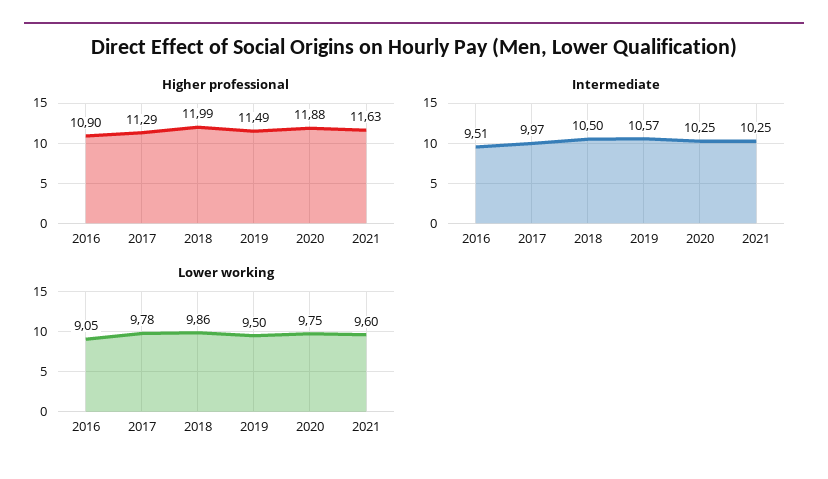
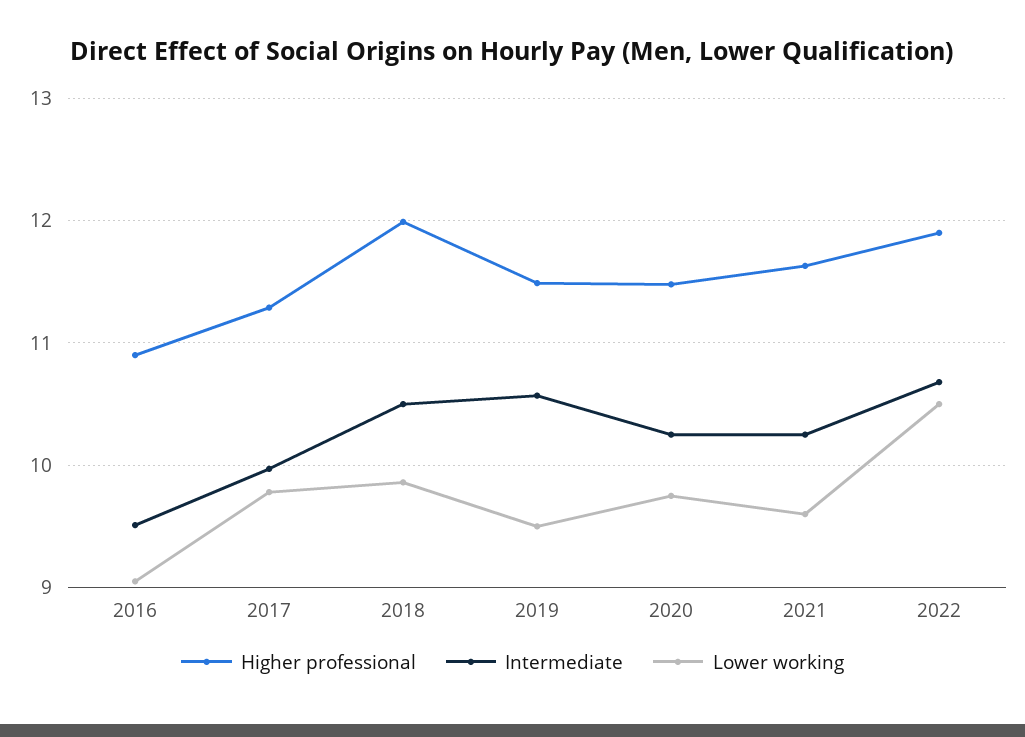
Higher professional, 2020: 11.88 -> 11.5
Higher professional, 2022: none -> 11.9
Intermediate, 2022: none -> 10.7
Lower working, 2022: none -> 10.5

